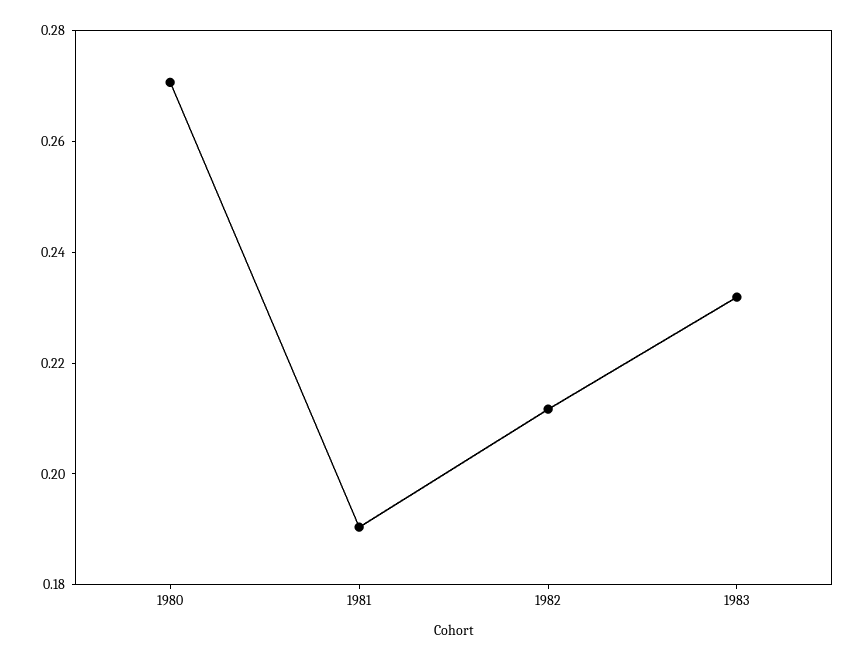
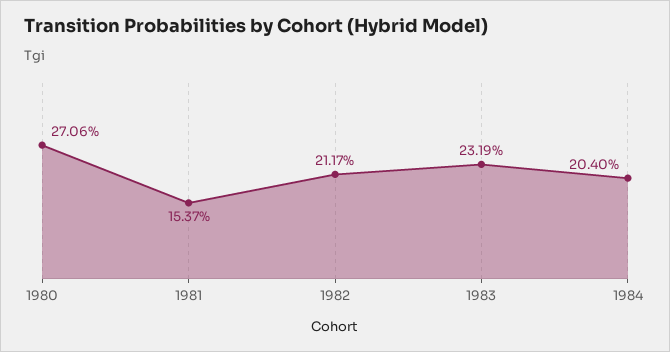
1981: 0.19 -> 0.1537
1984: none -> 0.204

